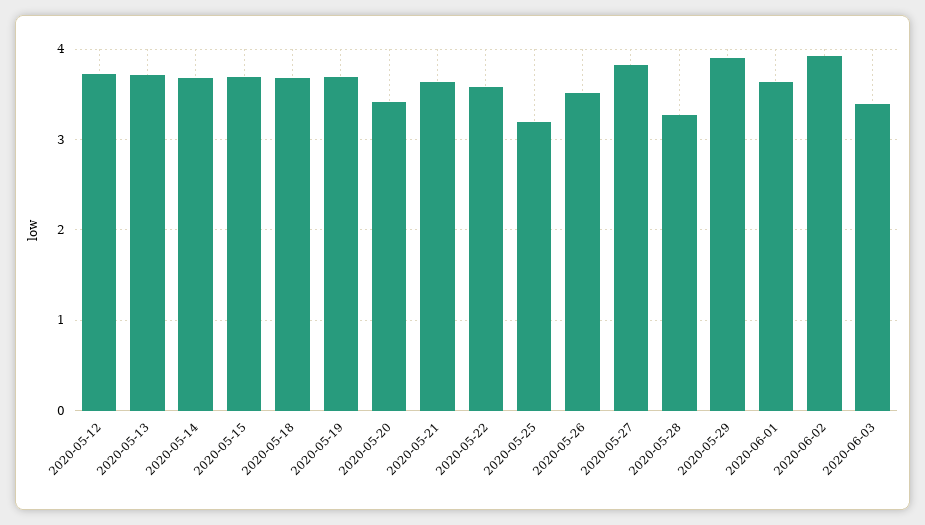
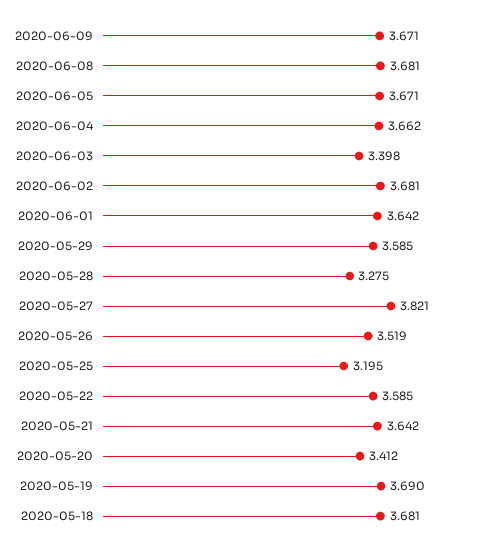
2020-05-12: 3.7 -> none
2020-05-13: 3.7 -> none
2020-05-14: 3.7 -> none
2020-05-15: 3.7 -> none
2020-05-29: 3.9 -> 3.585
2020-06-02: 3.9 -> 3.681
2020-06-09: none -> 3.671
2020-06-08: none -> 3.681
2020-06-05: none -> 3.671
2020-06-04: none -> 3.662

